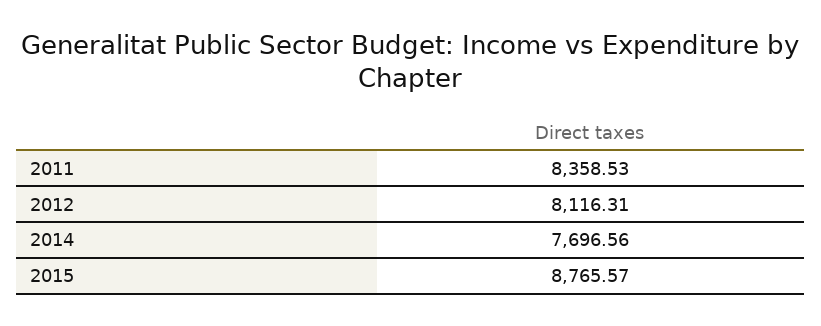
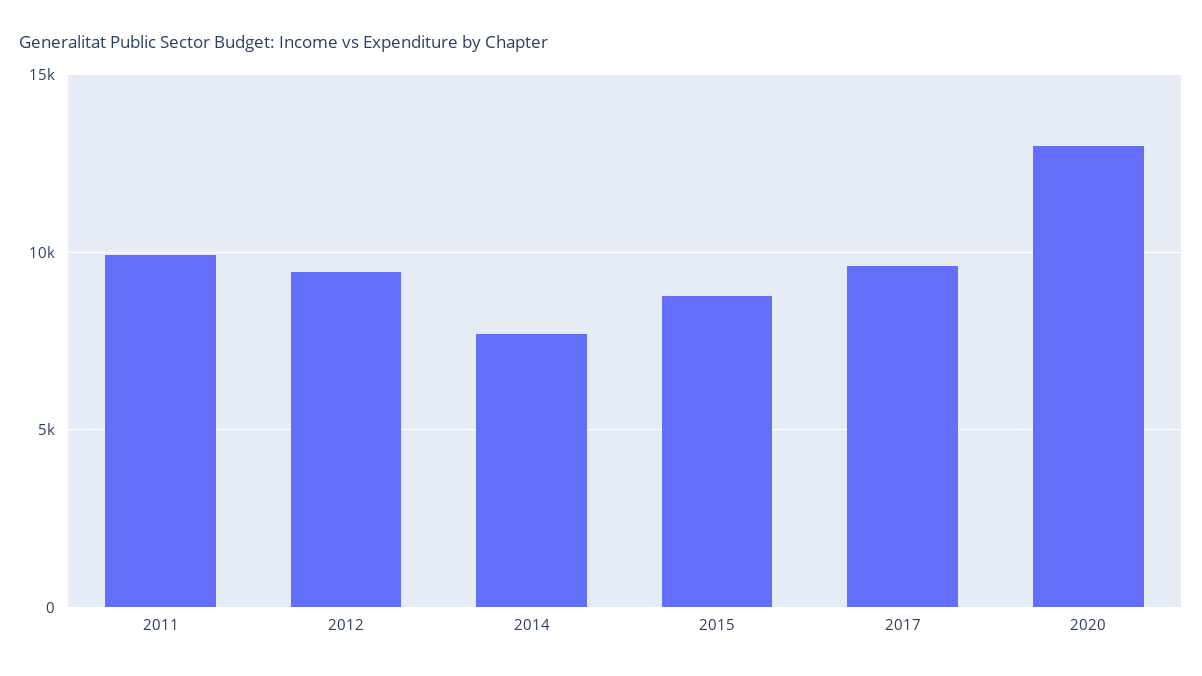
2011: 8358.53 -> 10000
2012: 8116.31 -> 9500
2017: none -> 9500
2020: none -> 13000

